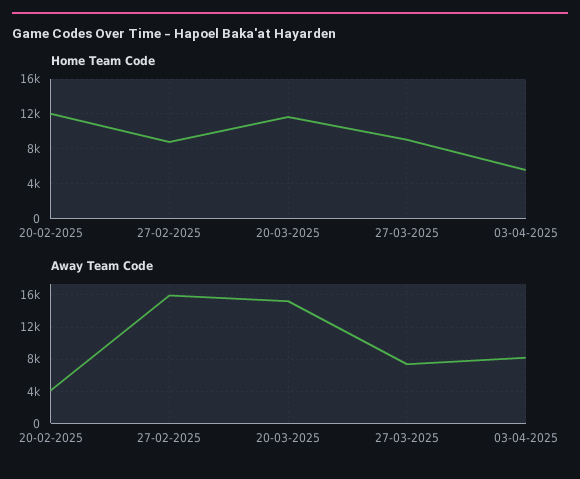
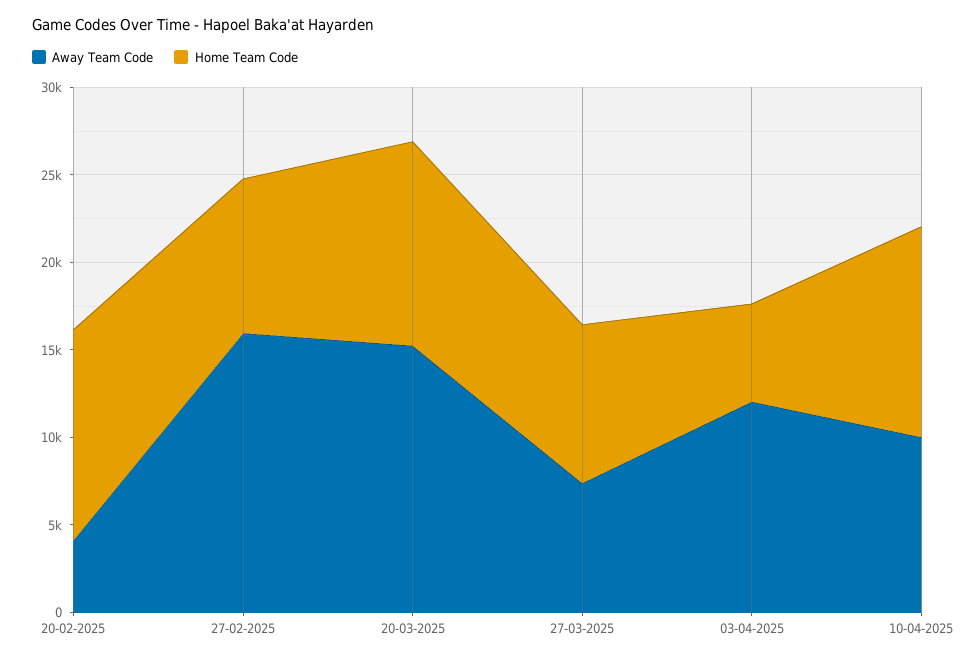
Away Team Code, 03-04-2025: 8000 -> 12000
Away Team Code, 10-04-2025: none -> 10000
Home Team Code, 10-04-2025: none -> 12000

